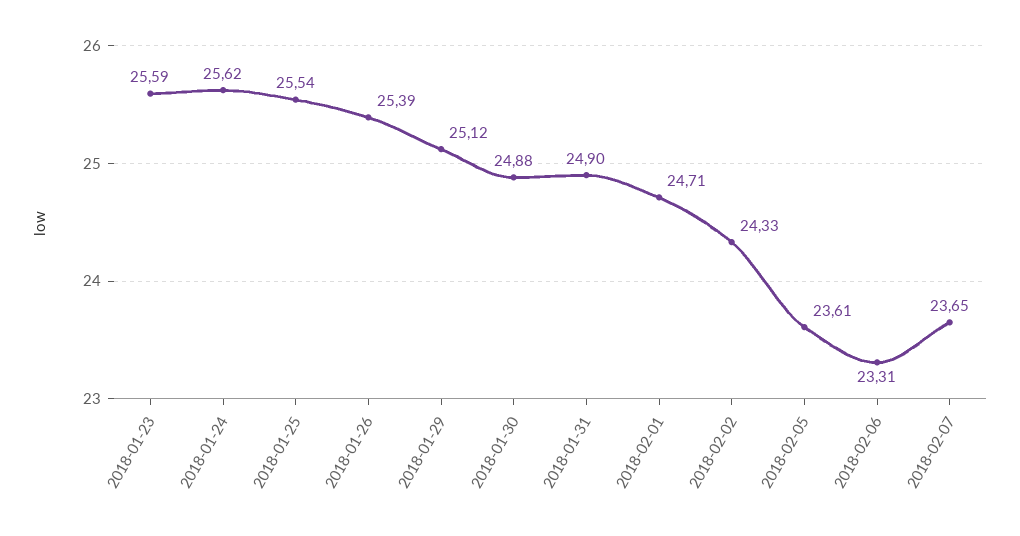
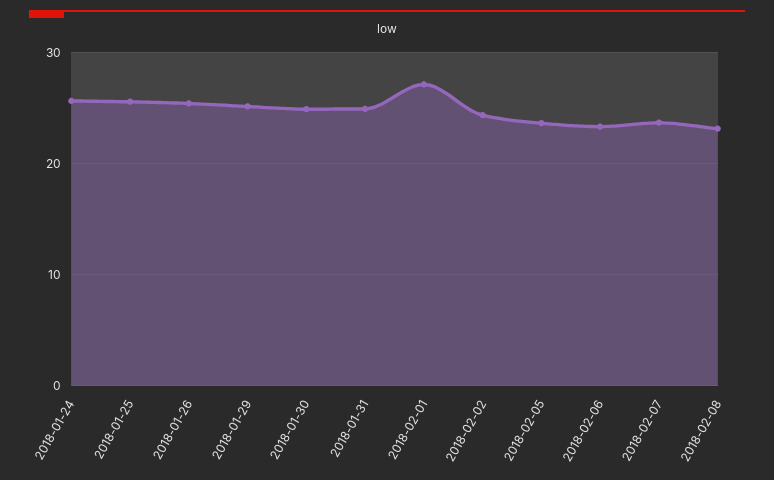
2018-01-23: 25.59 -> none
2018-02-01: 24.71 -> 27
2018-02-08: none -> 23

